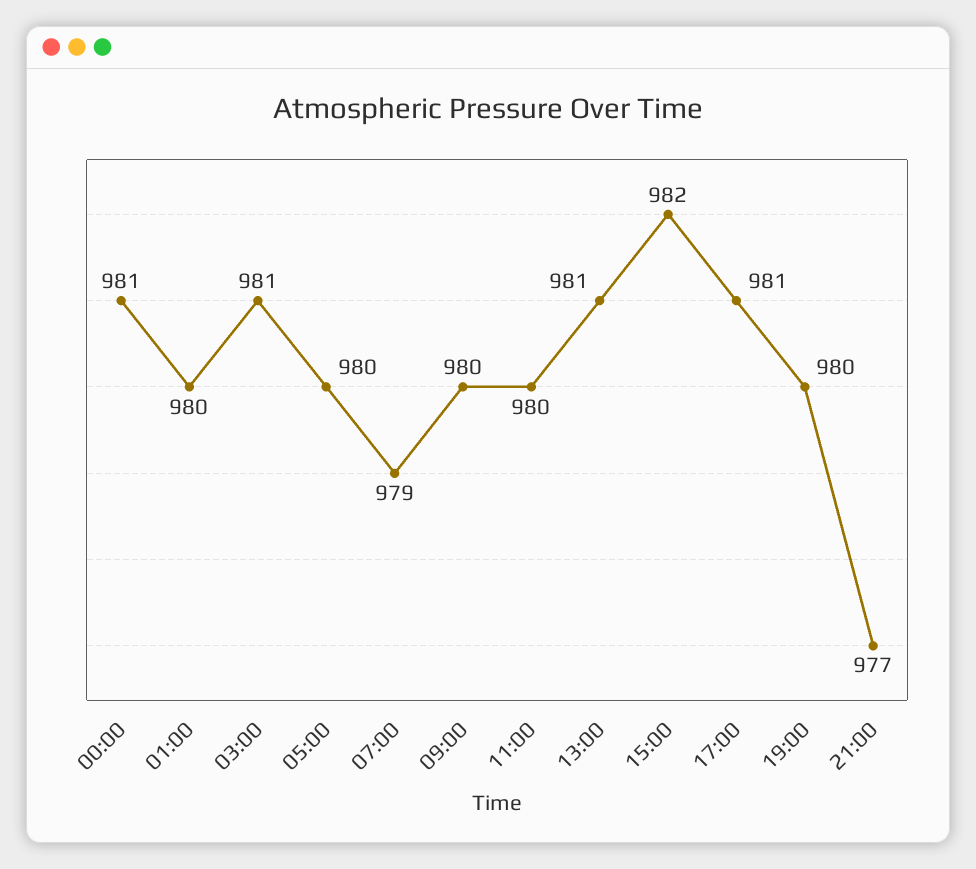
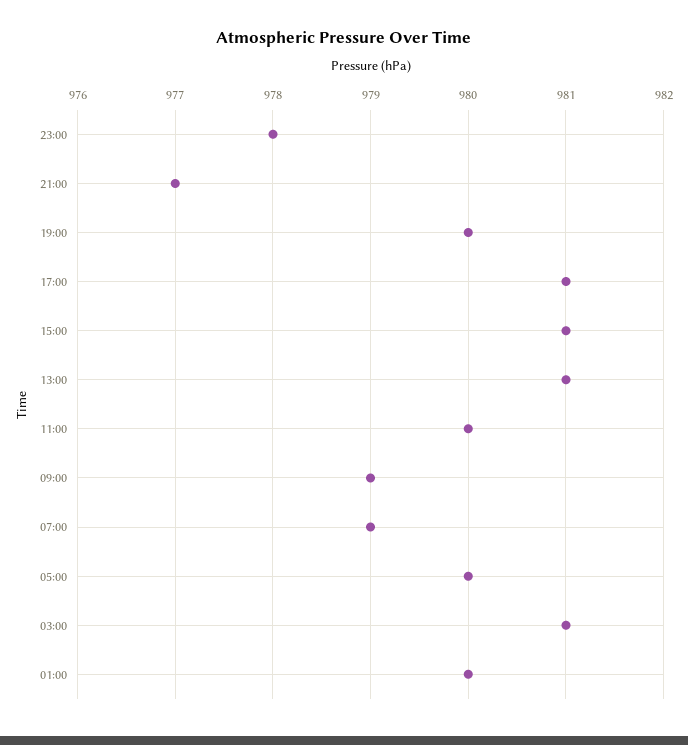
00:00: 981 -> none
09:00: 980 -> 979
15:00: 982 -> 981
23:00: none -> 978

